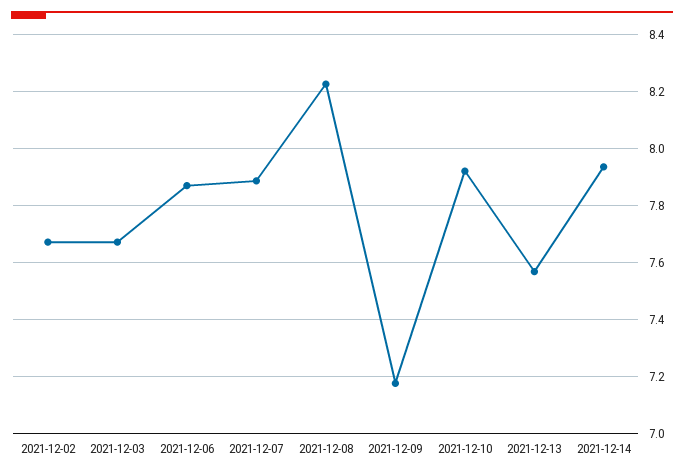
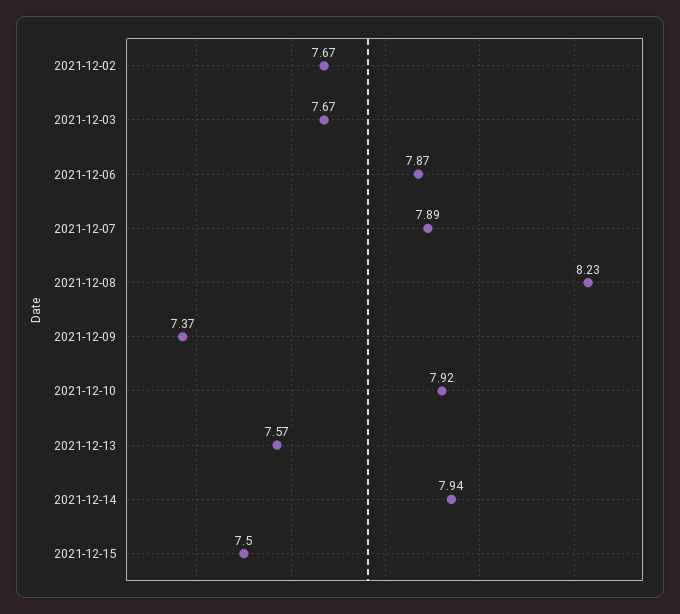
2021-12-09: 7.175 -> 7.37
2021-12-15: none -> 7.5

